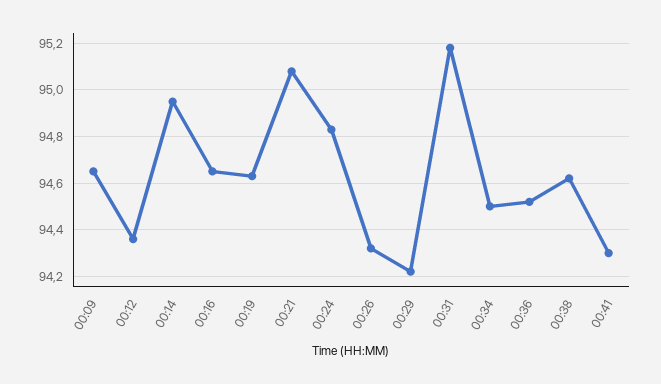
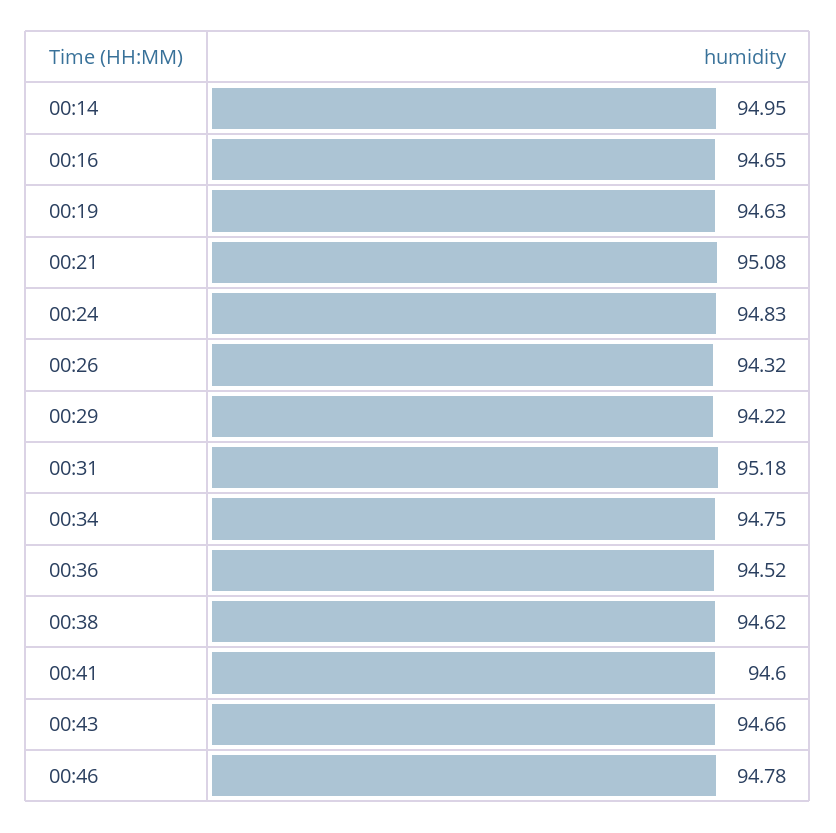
00:09: 94.65 -> none
00:12: 94.35 -> none
00:34: 94.5 -> 94.75
00:41: 94.3 -> 94.6
00:43: none -> 94.66
00:46: none -> 94.78

